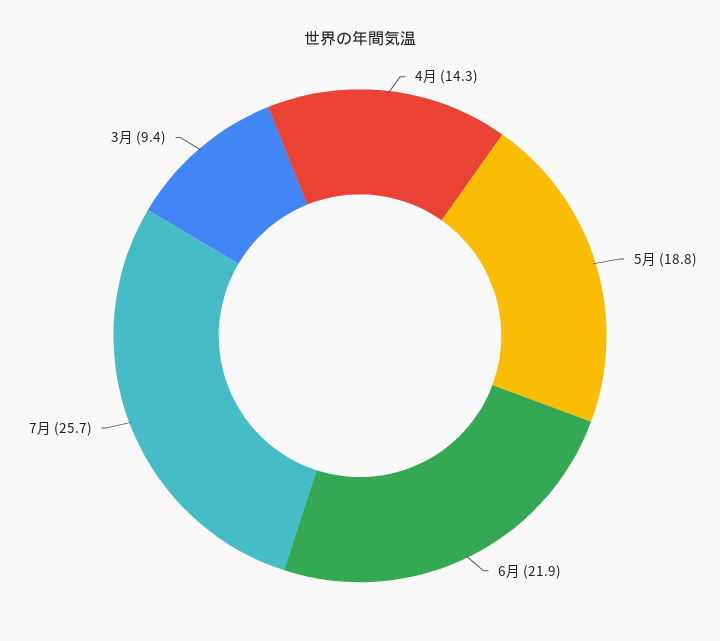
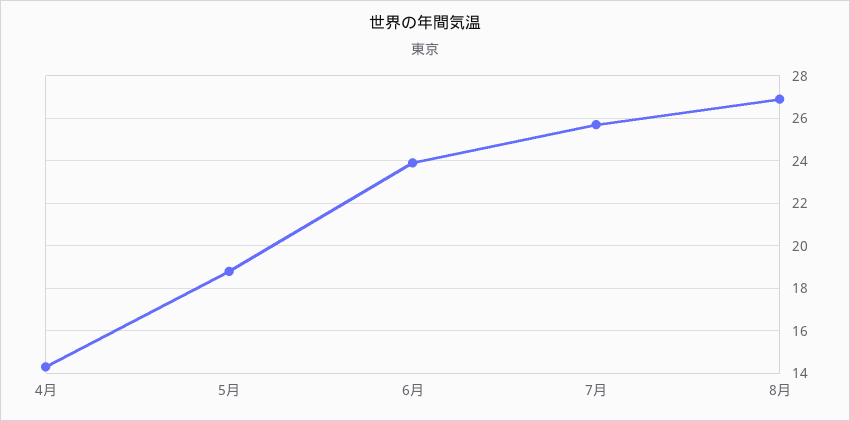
6月: 21.9 -> 24
3月: 9.4 -> none
8月: none -> 27

